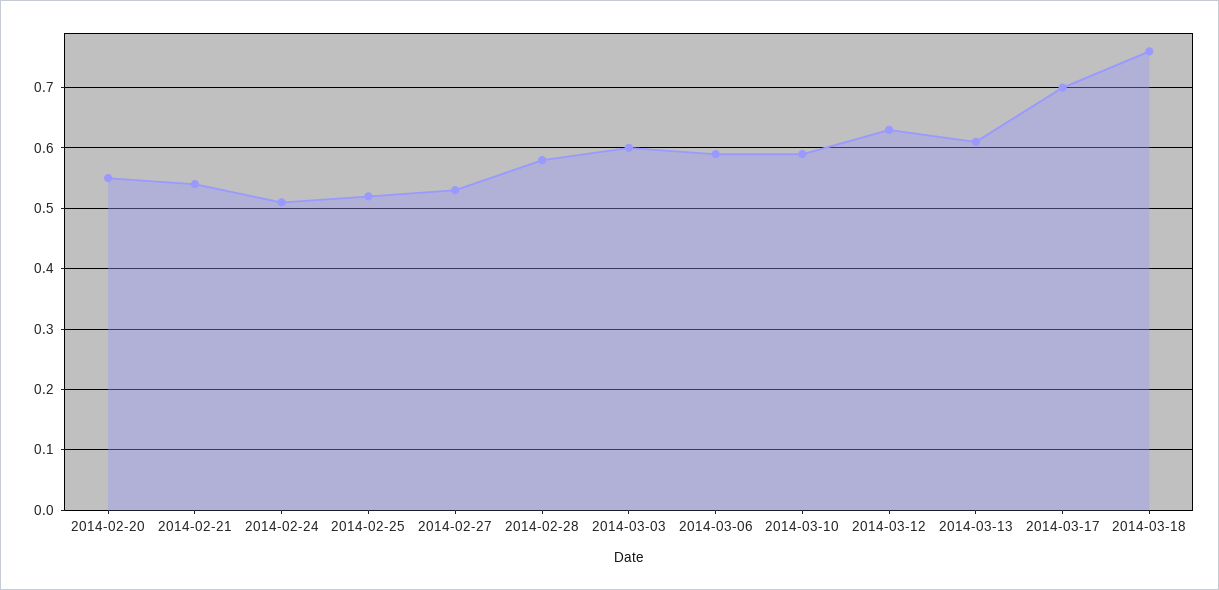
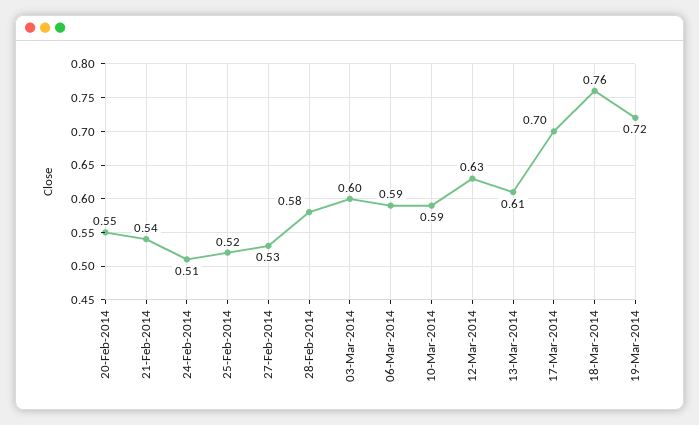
19-Mar-2014: none -> 0.72

